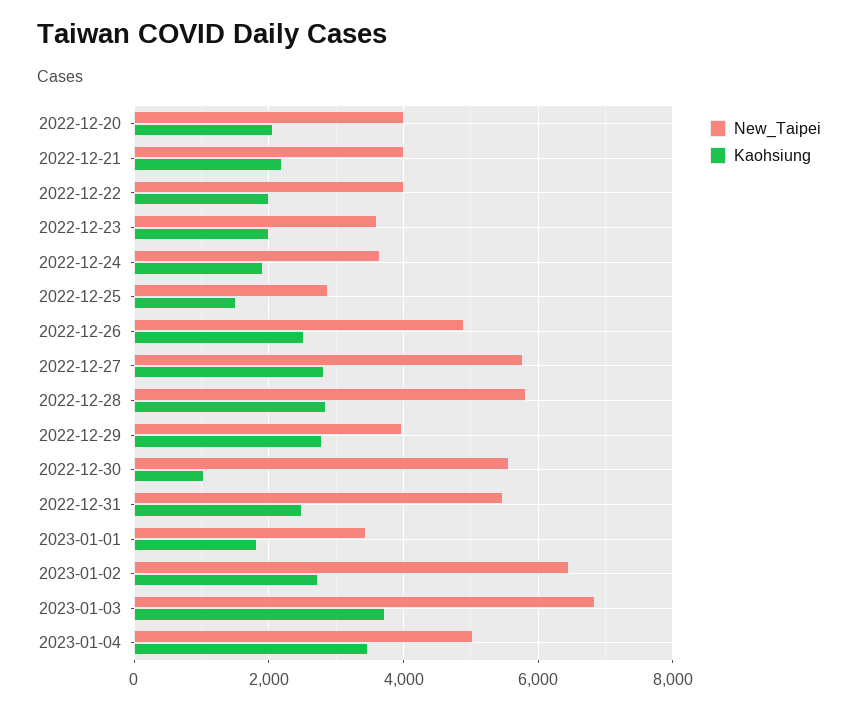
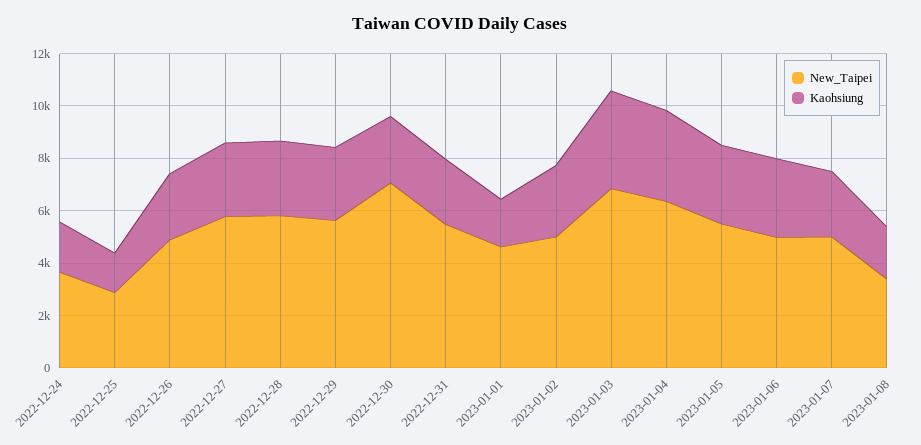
New_Taipei, 2022-12-20: 4000 -> none
Kaohsiung, 2022-12-20: 2000 -> none
New_Taipei, 2022-12-21: 4000 -> none
Kaohsiung, 2022-12-21: 2200 -> none
New_Taipei, 2022-12-22: 4000 -> none
Kaohsiung, 2022-12-22: 2000 -> none
New_Taipei, 2022-12-23: 3600 -> none
Kaohsiung, 2022-12-23: 2000 -> none
New_Taipei, 2022-12-29: 4000 -> 5500
New_Taipei, 2022-12-30: 5600 -> 7000
Kaohsiung, 2022-12-30: 1000 -> 2500
New_Taipei, 2023-01-01: 3400 -> 4500
New_Taipei, 2023-01-02: 6400 -> 5000
New_Taipei, 2023-01-04: 5000 -> 6500
New_Taipei, 2023-01-05: none -> 5500
Kaohsiung, 2023-01-05: none -> 3000
New_Taipei, 2023-01-06: none -> 5000
Kaohsiung, 2023-01-06: none -> 3000
New_Taipei, 2023-01-07: none -> 5000
Kaohsiung, 2023-01-07: none -> 2500
New_Taipei, 2023-01-08: none -> 3500
Kaohsiung, 2023-01-08: none -> 2000

